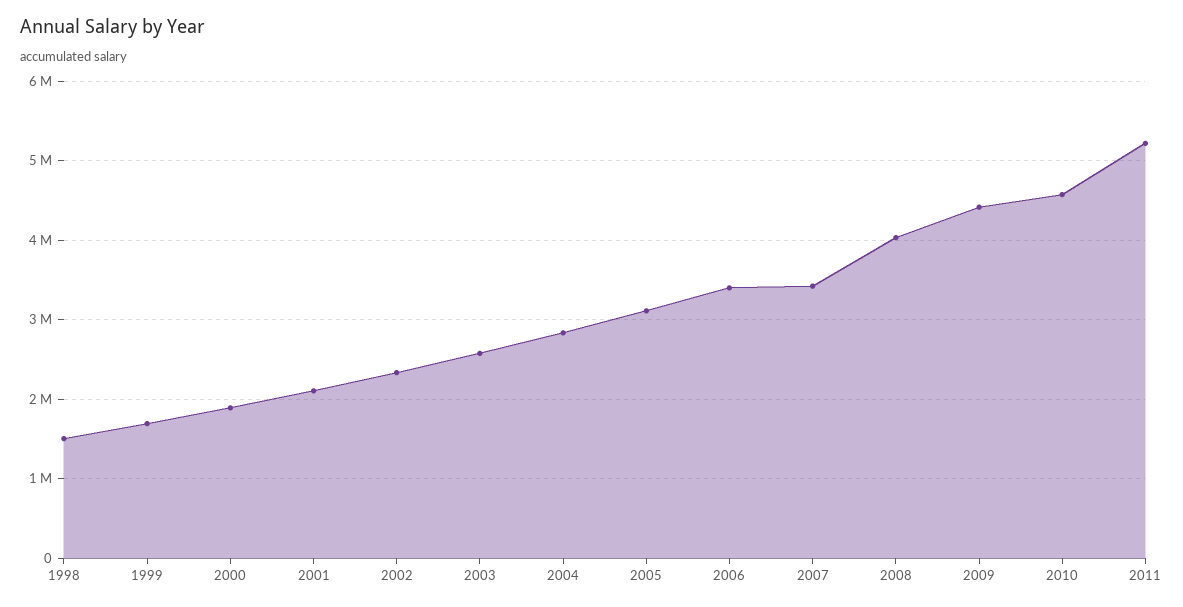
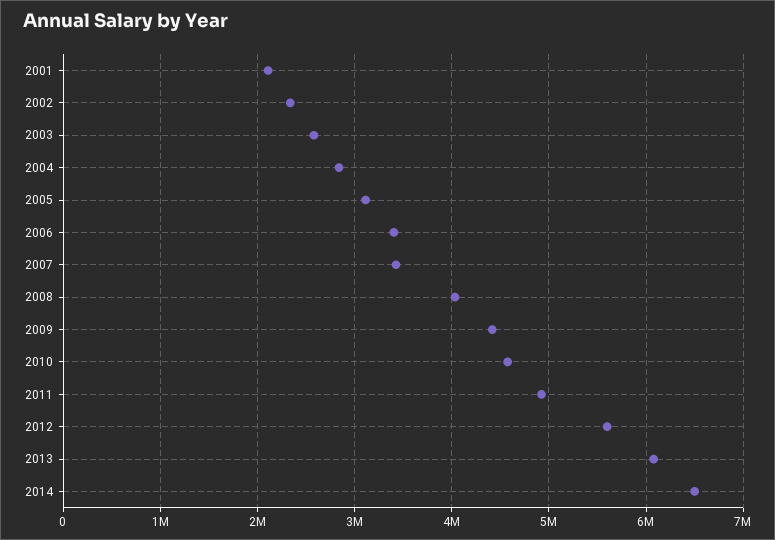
1998: 1500000 -> none
1999: 1700000 -> none
2000: 1900000 -> none
2011: 5200000 -> 4900000
2012: none -> 5600000
2013: none -> 6100000
2014: none -> 6500000

